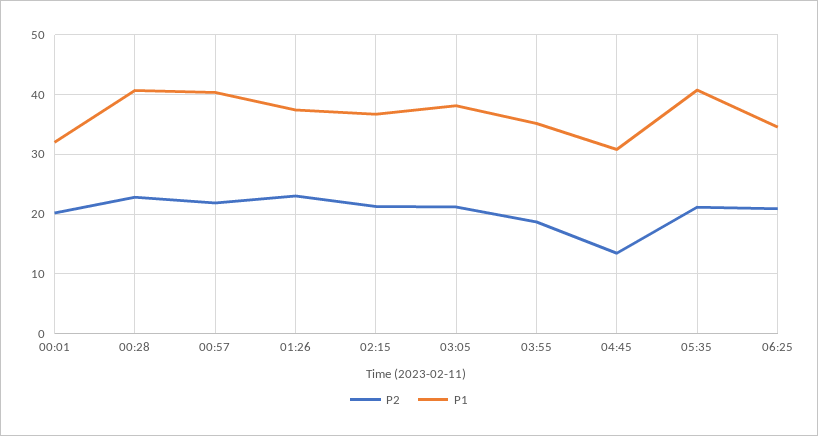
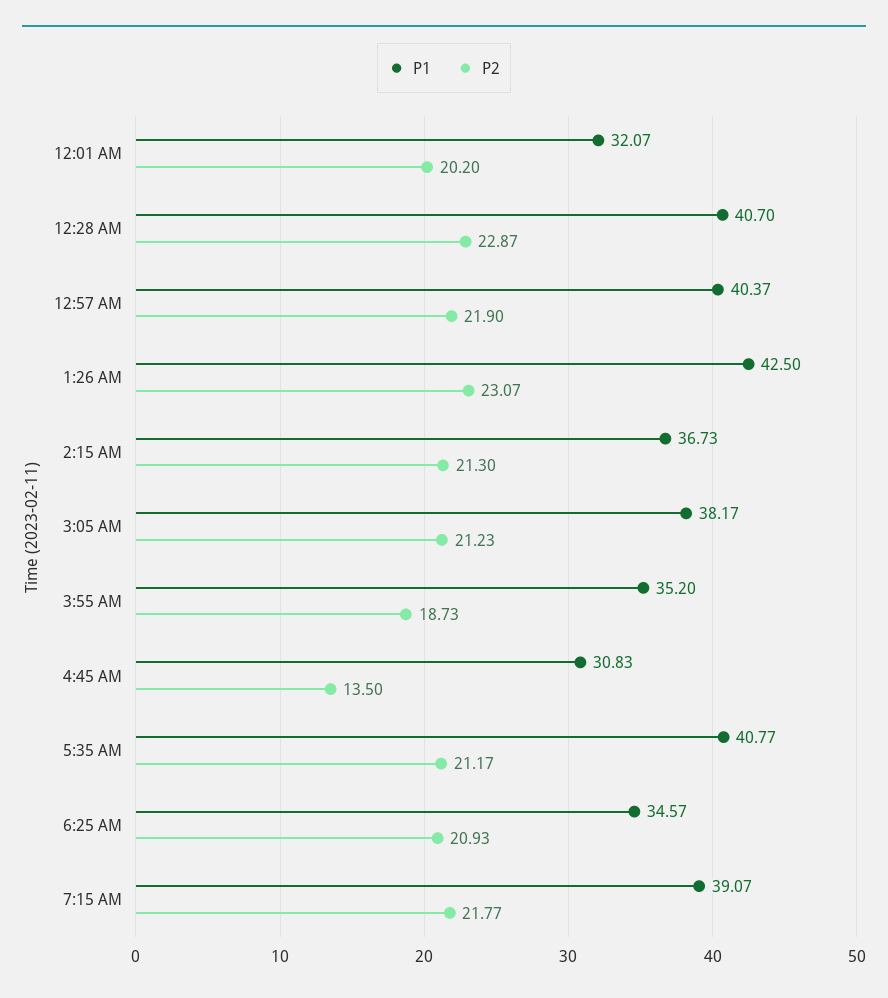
P1, 01:26: 38 -> 42.5
P1, 7:15 AM: none -> 39.07
P2, 7:15 AM: none -> 21.77

